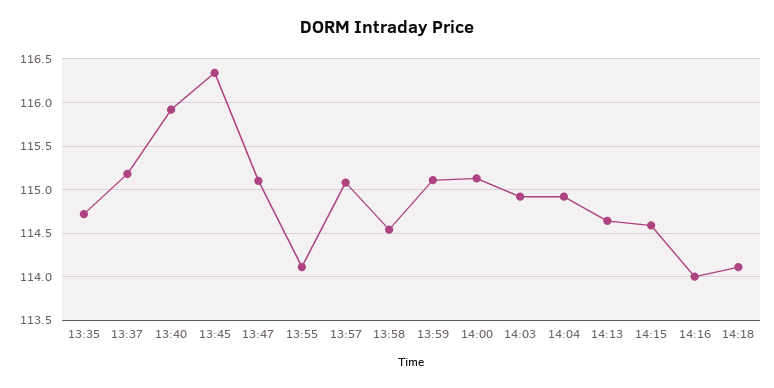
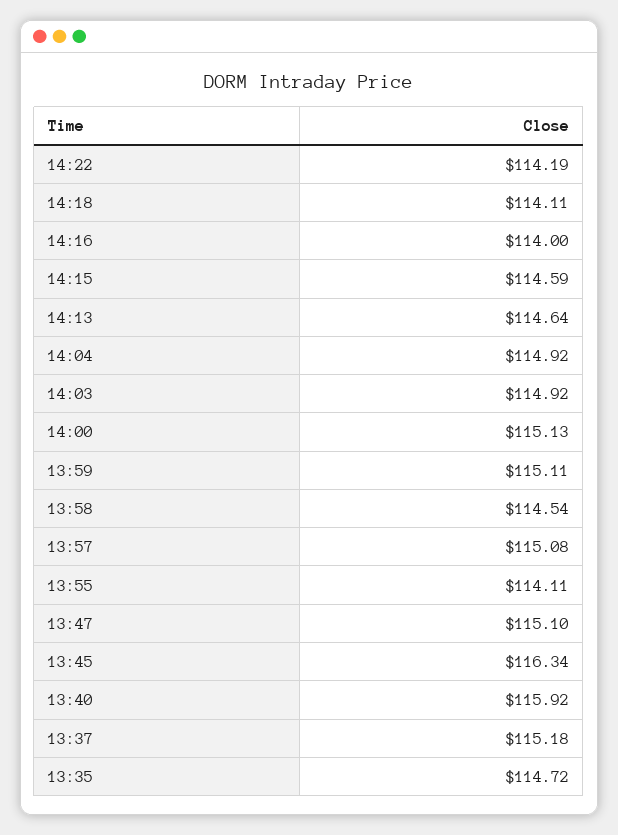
14:22: none -> 114.19

